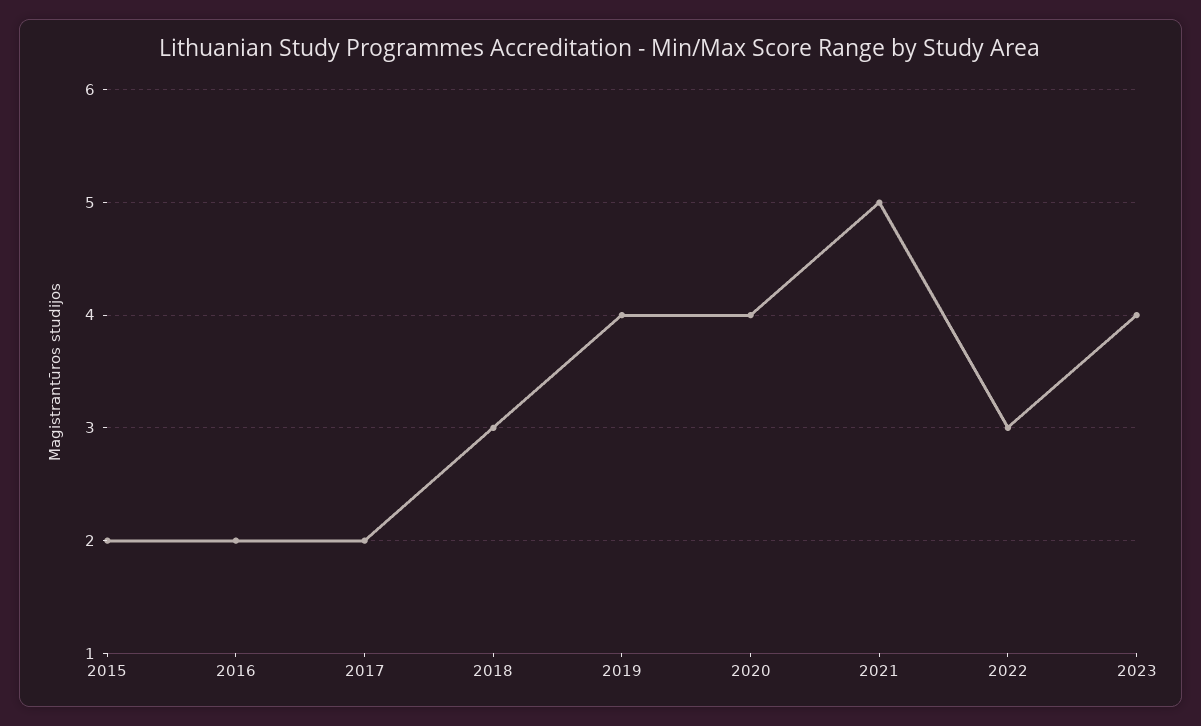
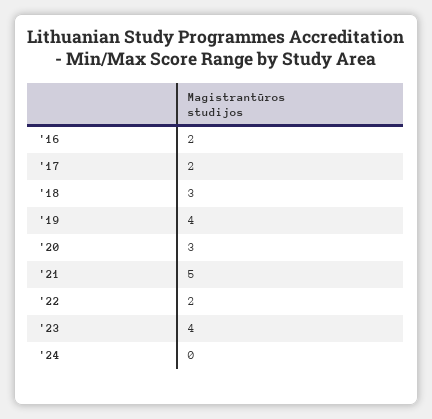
2015: 2 -> none
2020: 4 -> 3
2022: 3 -> 2
'24: none -> 0

